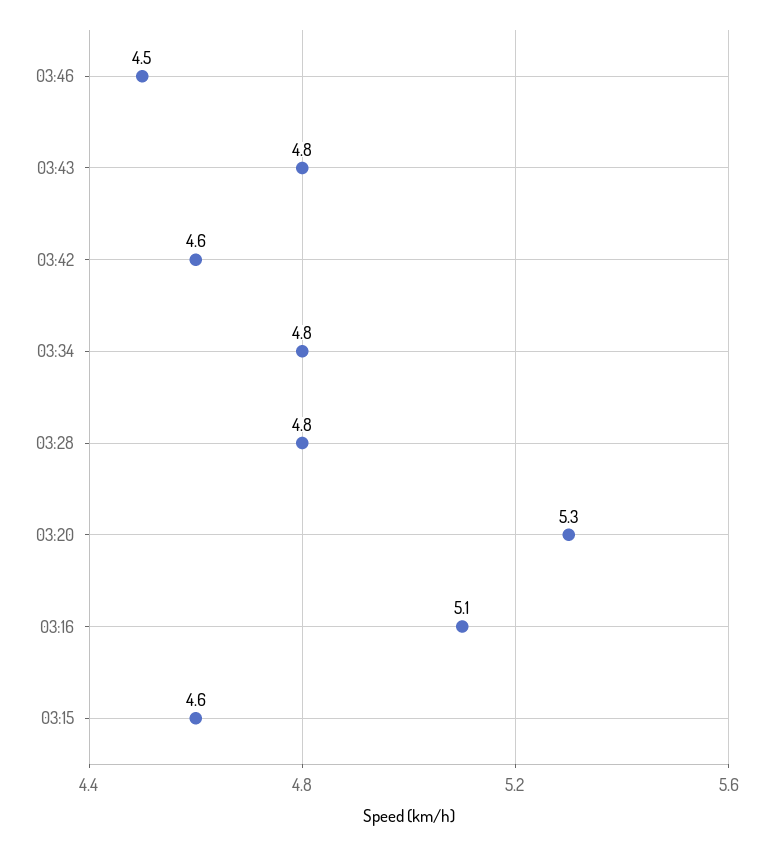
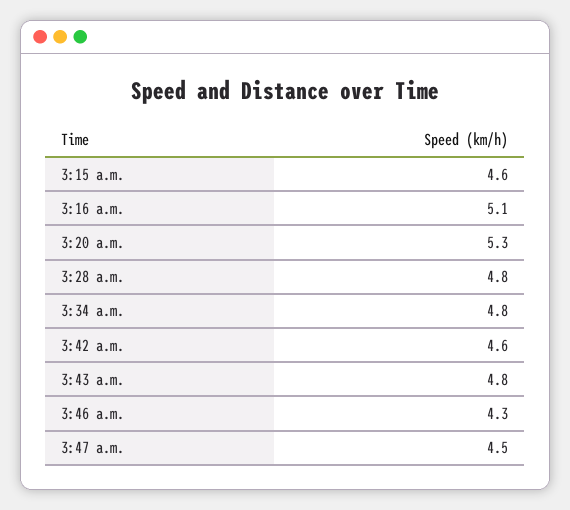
03:46: 4.5 -> 4.3
3:47 a.m.: none -> 4.5

